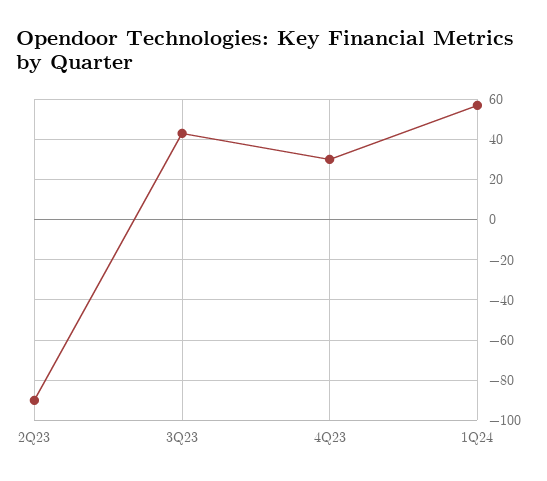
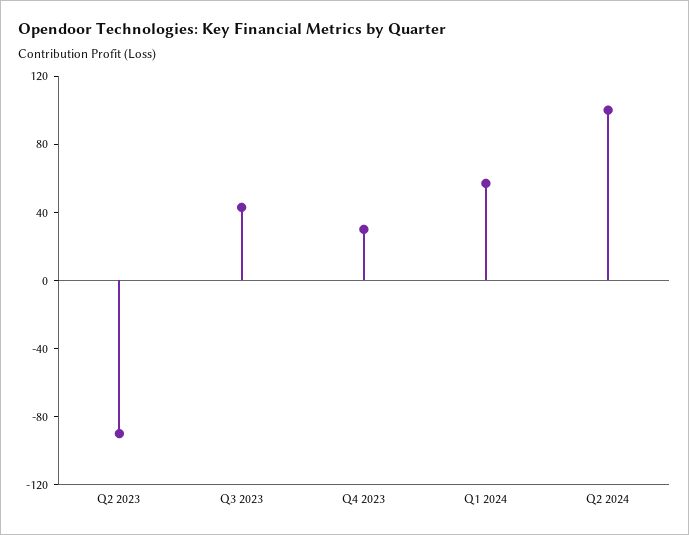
Q2 2024: none -> 100

